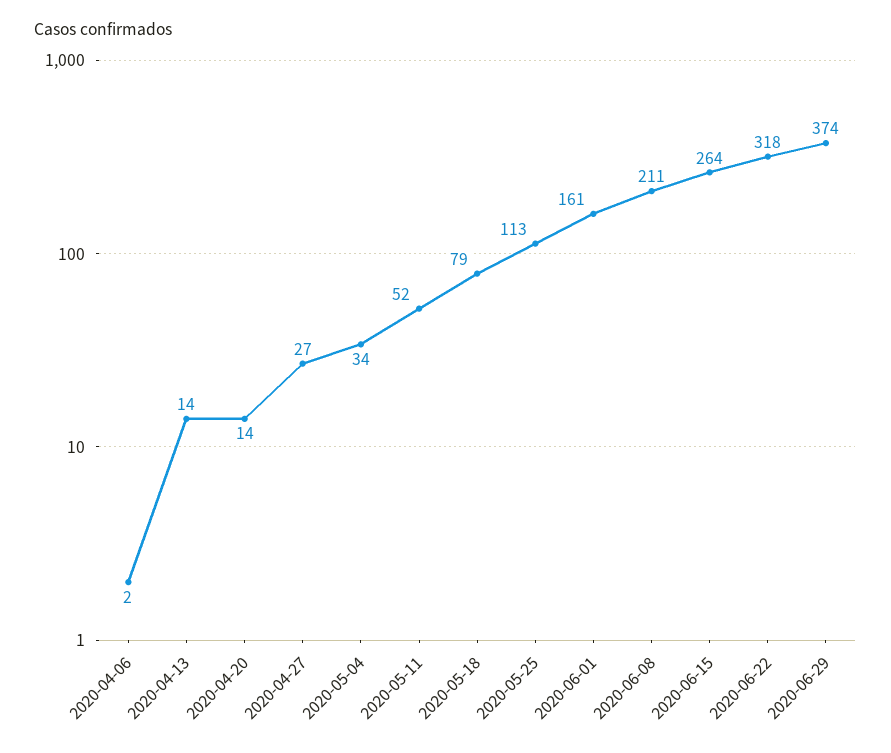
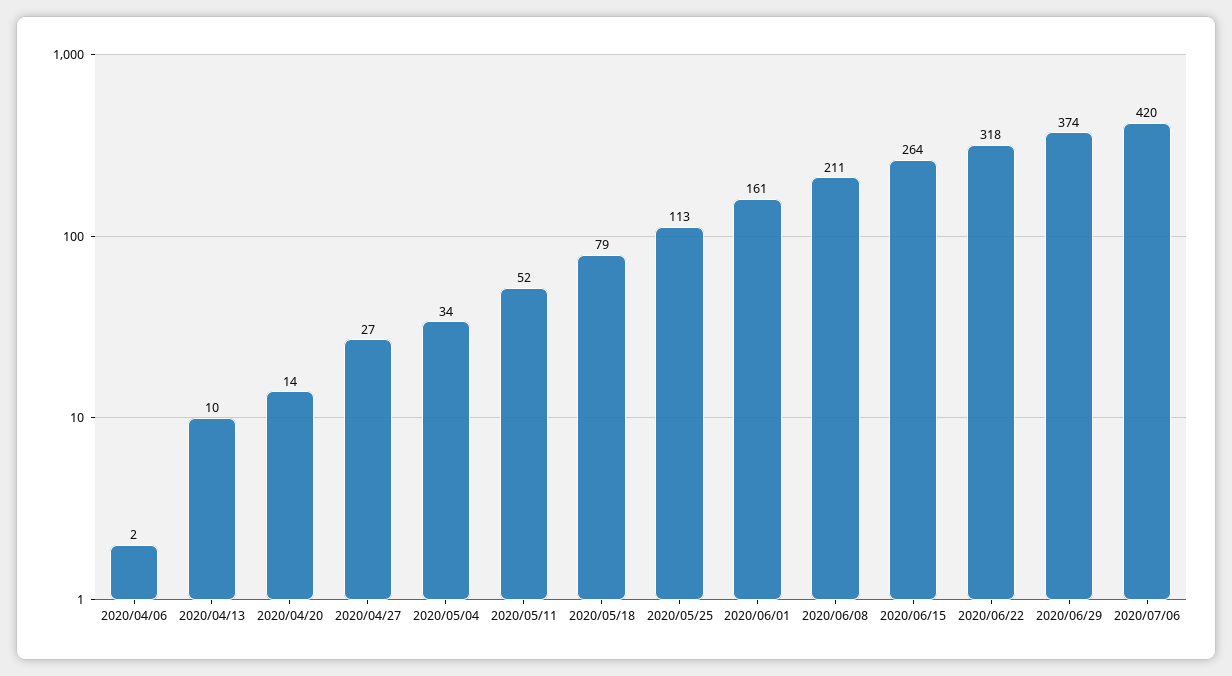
2020-04-13: 14 -> 10
2020/07/06: none -> 420

